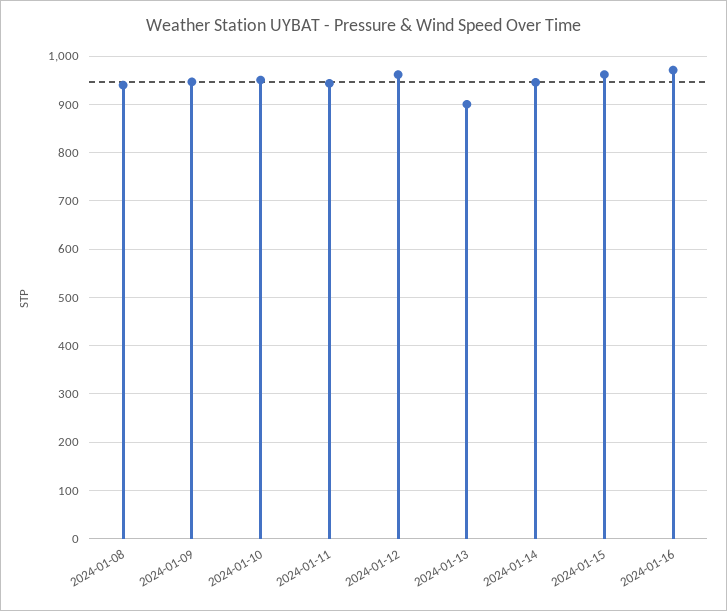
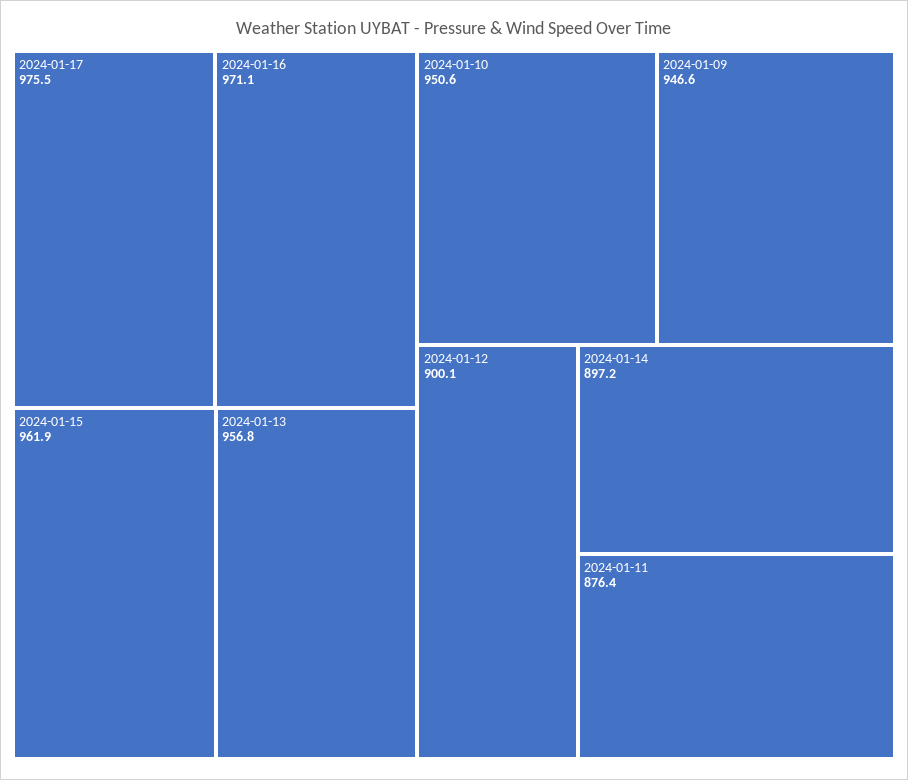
2024-01-08: 940 -> none
2024-01-11: 940 -> 876.4
2024-01-12: 960 -> 900.1
2024-01-13: 900 -> 956.8
2024-01-14: 940 -> 897.2
2024-01-17: none -> 975.5

